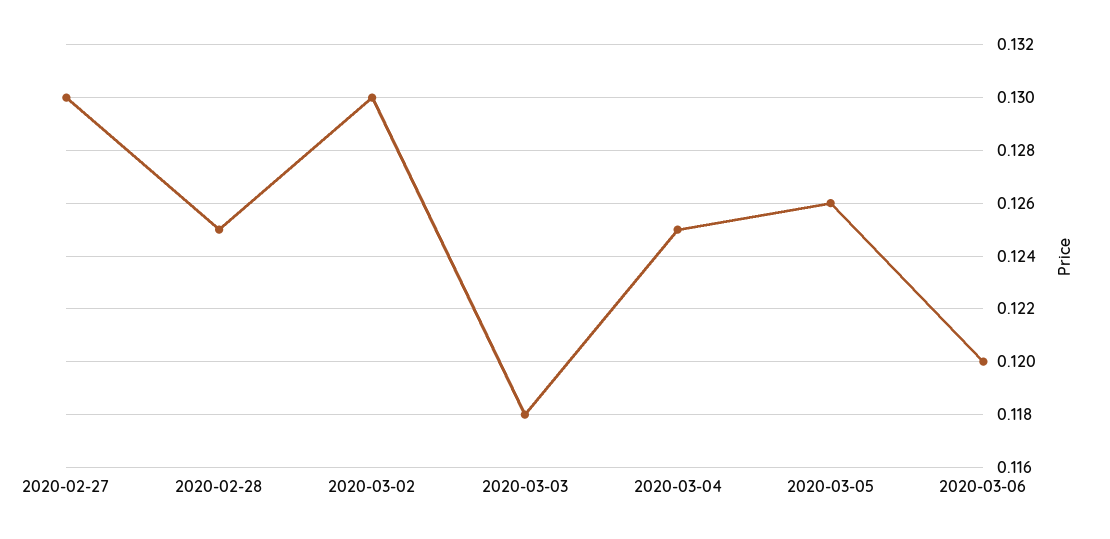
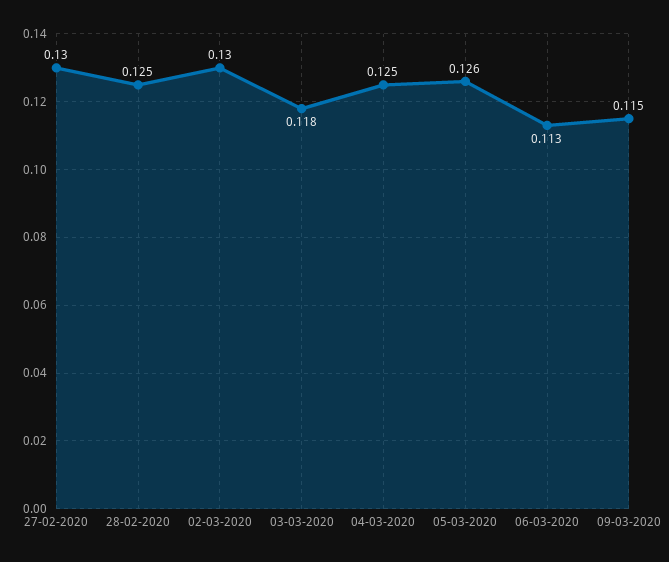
2020-03-06: 0.12 -> 0.113
09-03-2020: none -> 0.115

